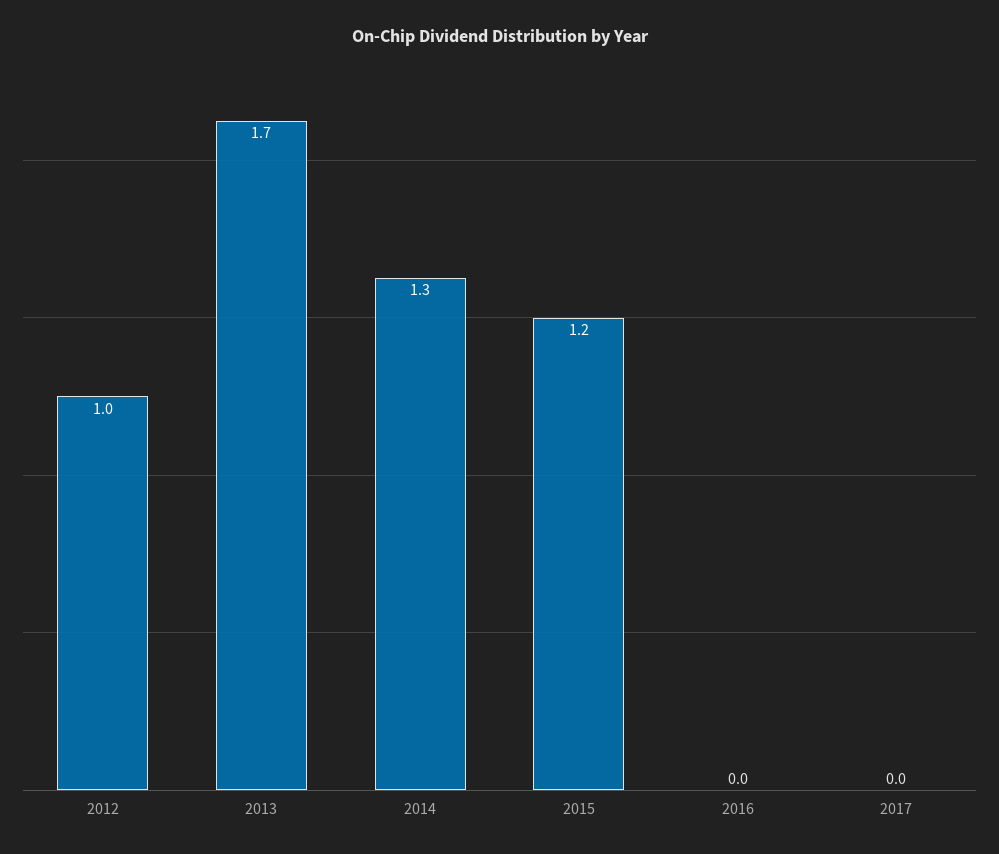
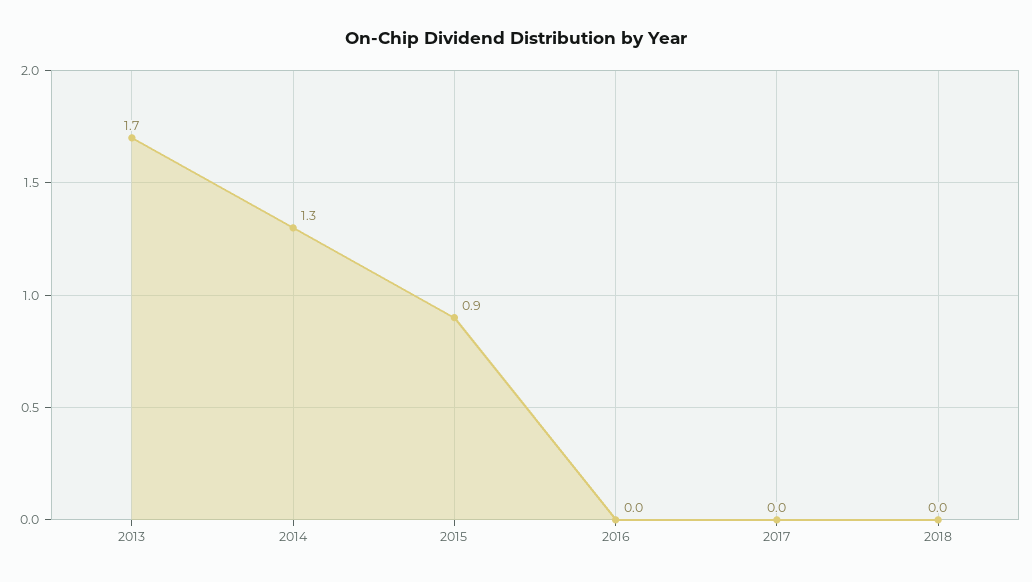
2012: 1 -> none
2015: 1.2 -> 0.9
2018: none -> 0

